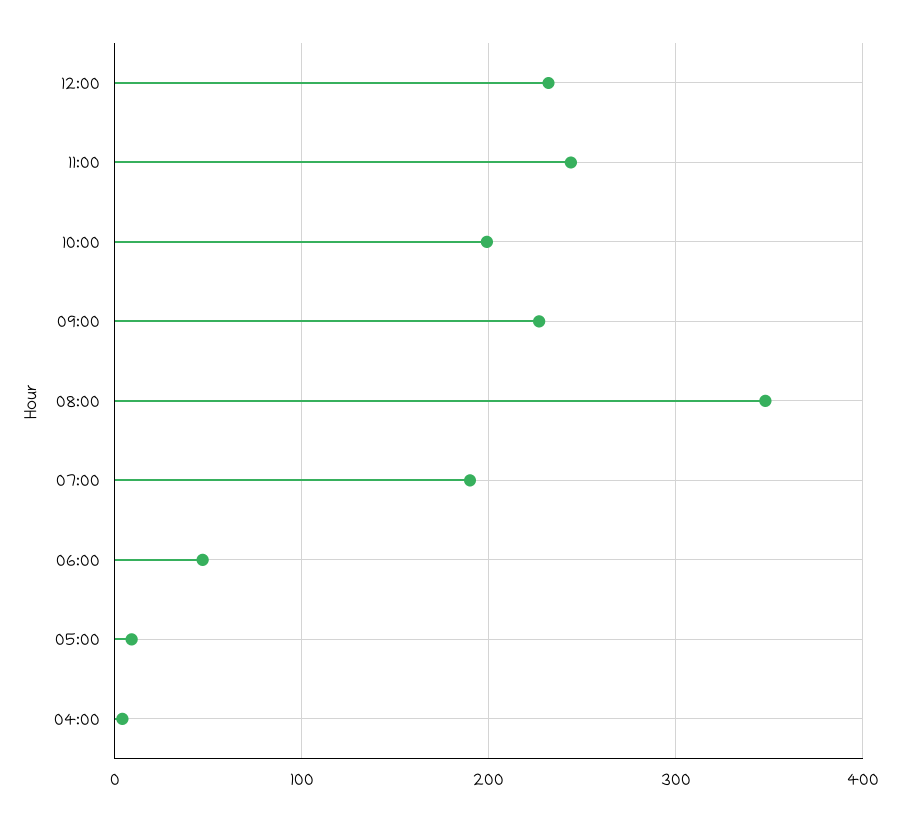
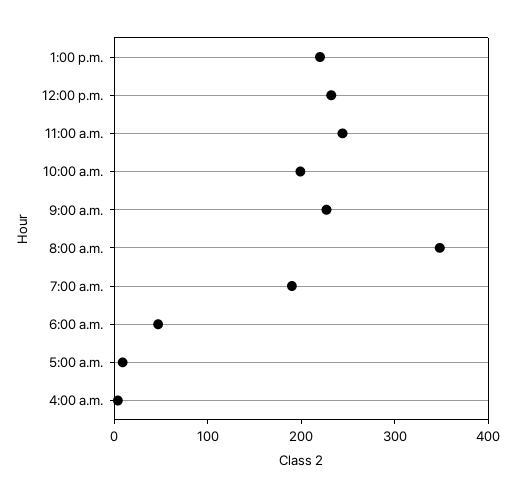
1:00 p.m.: none -> 220

